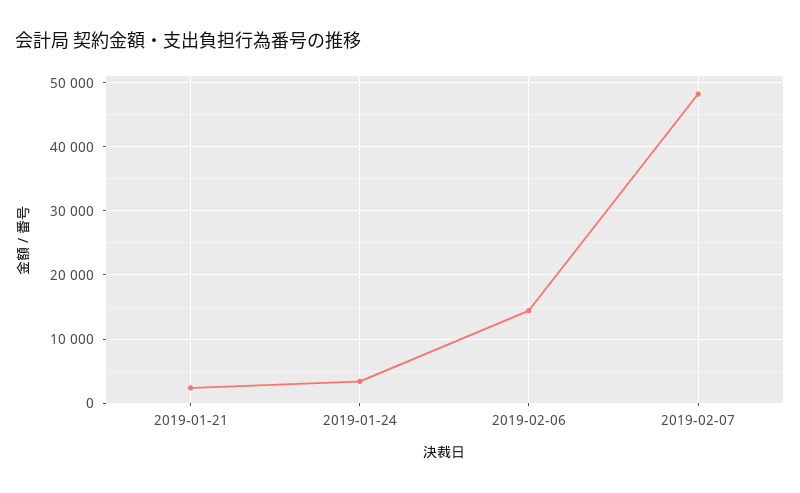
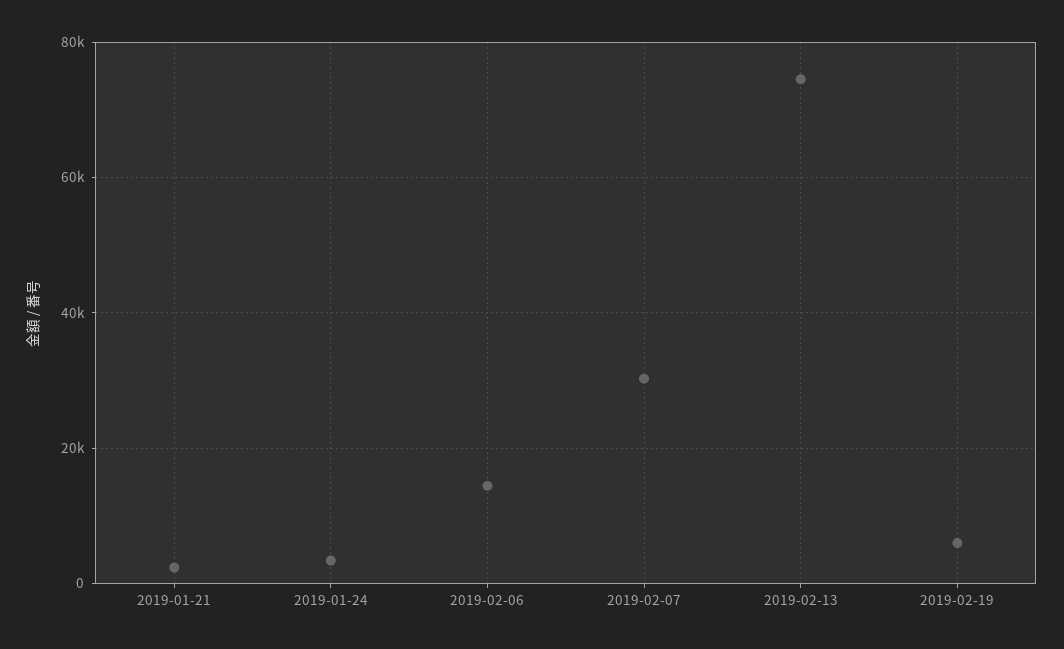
2019-02-07: 48000 -> 30000
2019-02-13: none -> 74000
2019-02-19: none -> 6000

